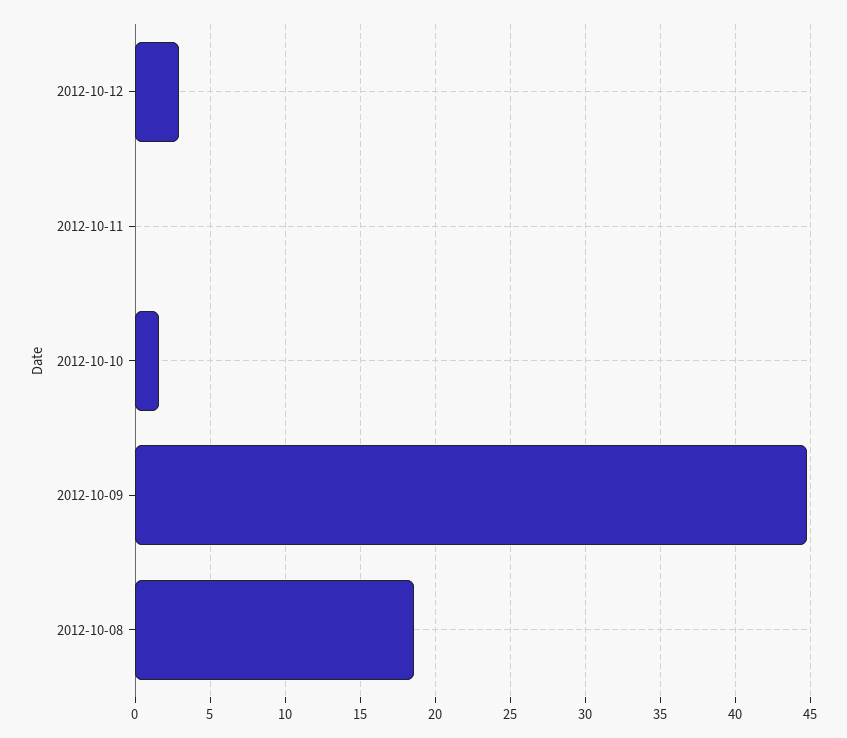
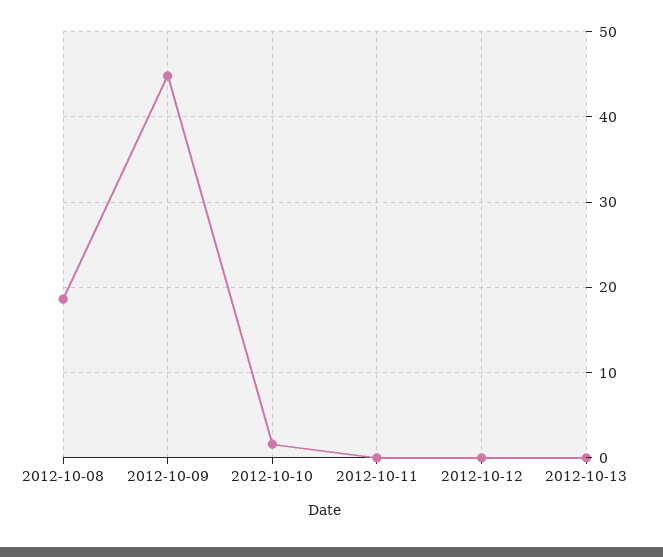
2012-10-12: 3 -> 0
2012-10-13: none -> 0

